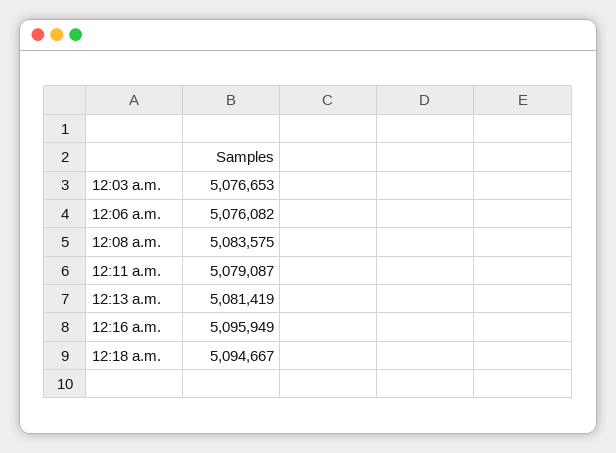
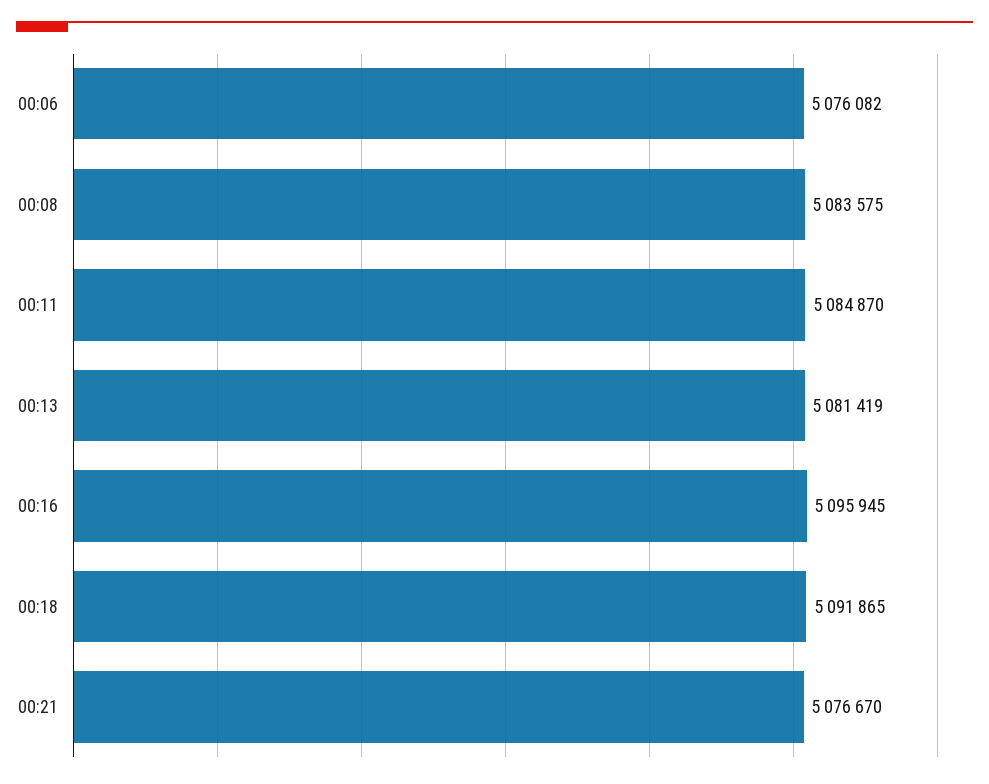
12:03 a.m.: 5076653 -> none
12:11 a.m.: 5079087 -> 5084870
12:16 a.m.: 5095949 -> 5095945
12:18 a.m.: 5094667 -> 5091865
00:21: none -> 5076670

